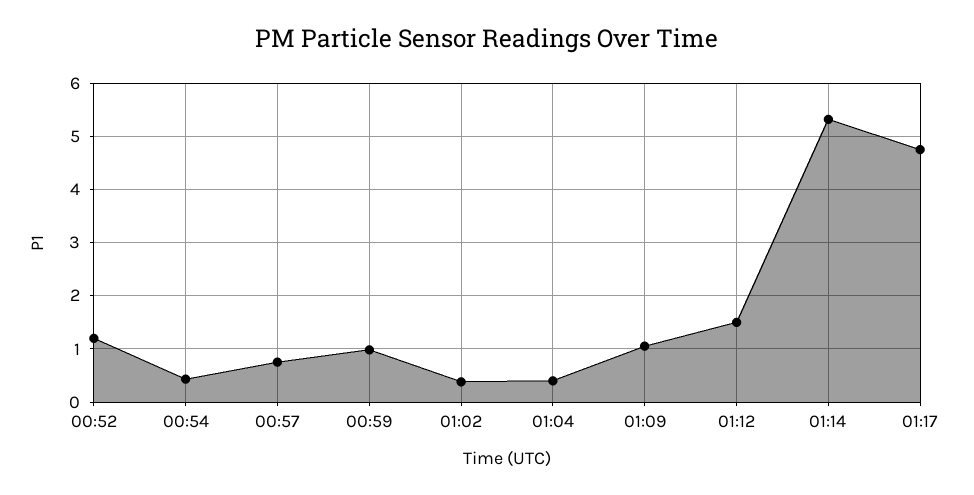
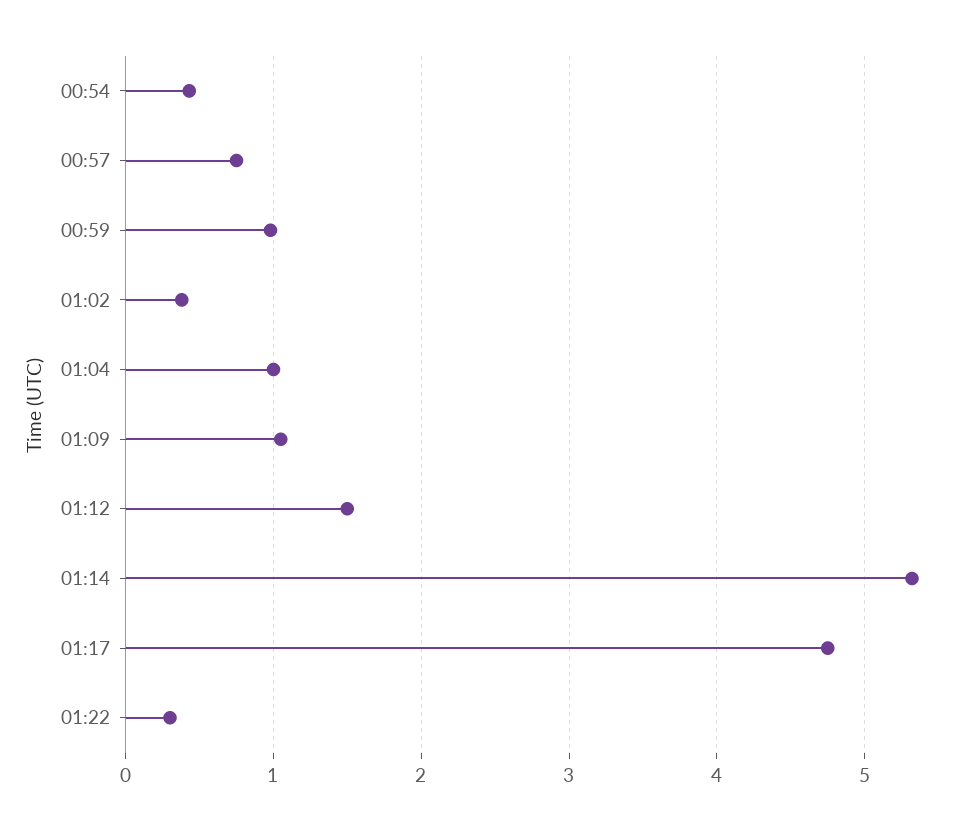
00:52: 1.2 -> none
01:04: 0.4 -> 1
01:22: none -> 0.3

